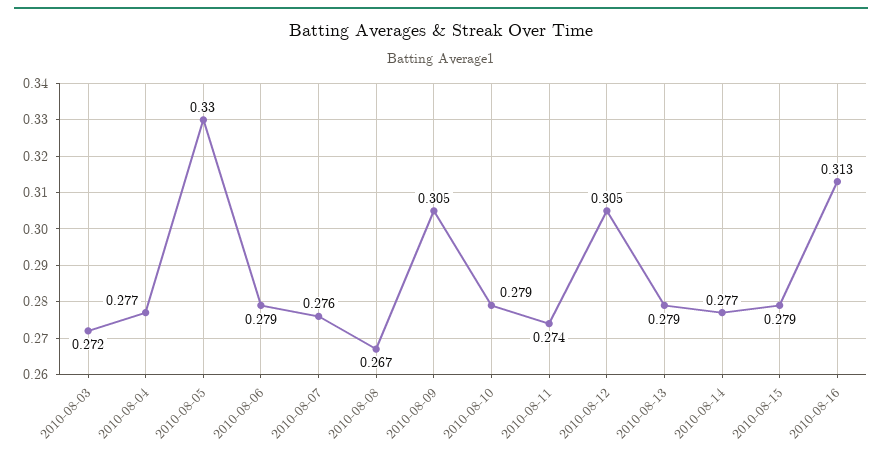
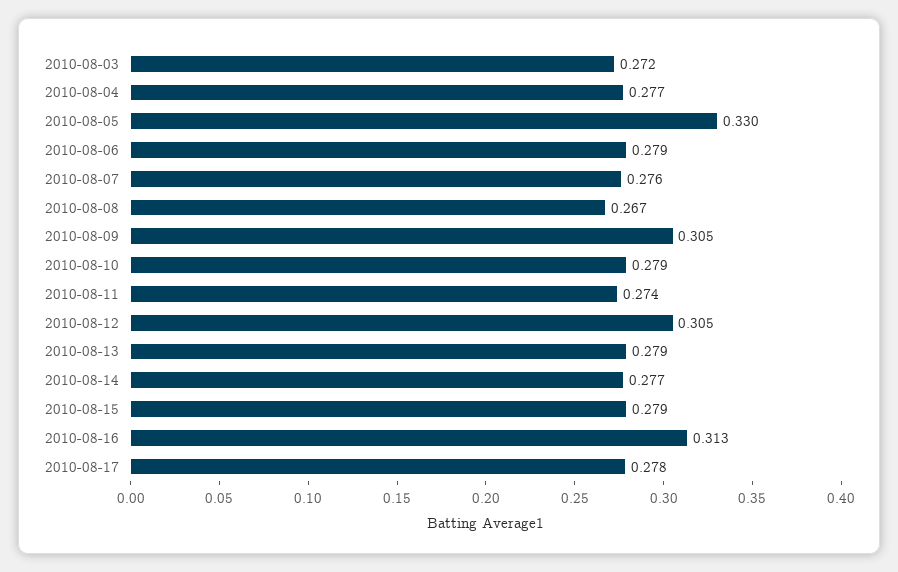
2010-08-17: none -> 0.278

